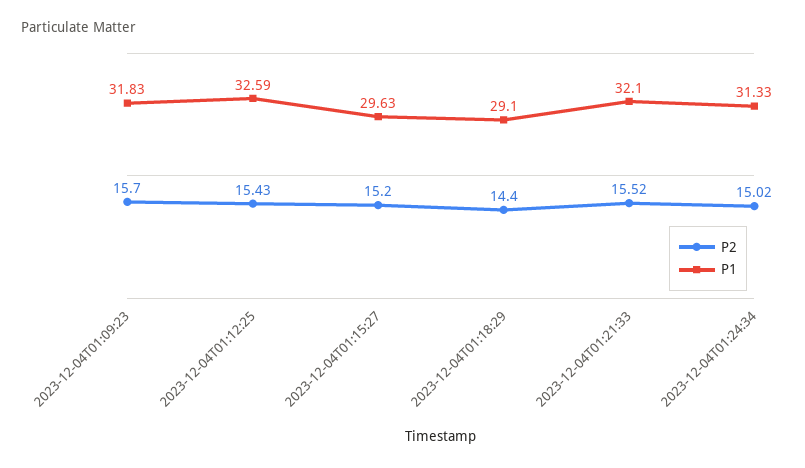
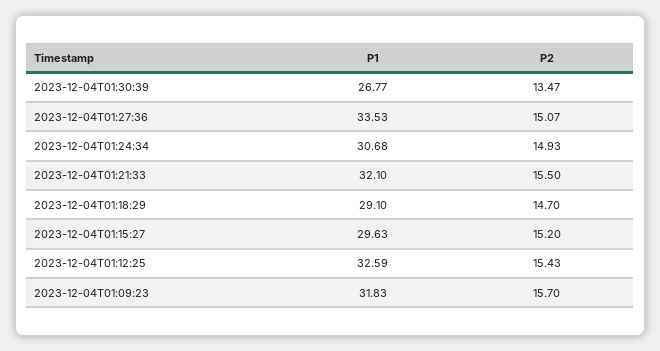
P2, 2023-12-04T01:18:29: 14.4 -> 14.7
P2, 2023-12-04T01:21:33: 15.52 -> 15.5
P2, 2023-12-04T01:24:34: 15.02 -> 14.93
P1, 2023-12-04T01:24:34: 31.33 -> 30.68
P1, 2023-12-04T01:30:39: none -> 26.77
P2, 2023-12-04T01:30:39: none -> 13.47
P1, 2023-12-04T01:27:36: none -> 33.53
P2, 2023-12-04T01:27:36: none -> 15.07

